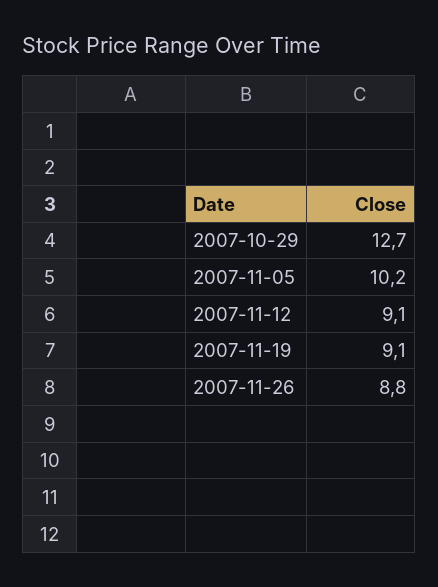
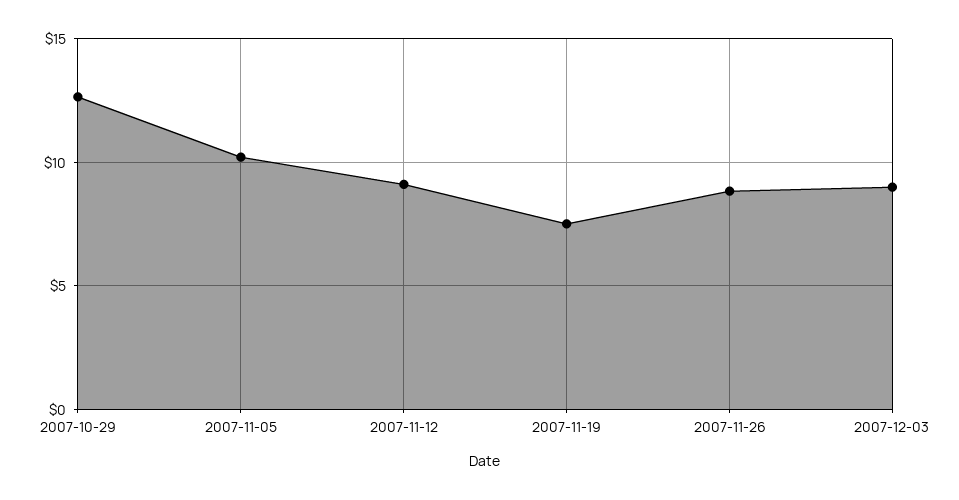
2007-11-19: 9.1 -> 7.5
2007-12-03: none -> 9

